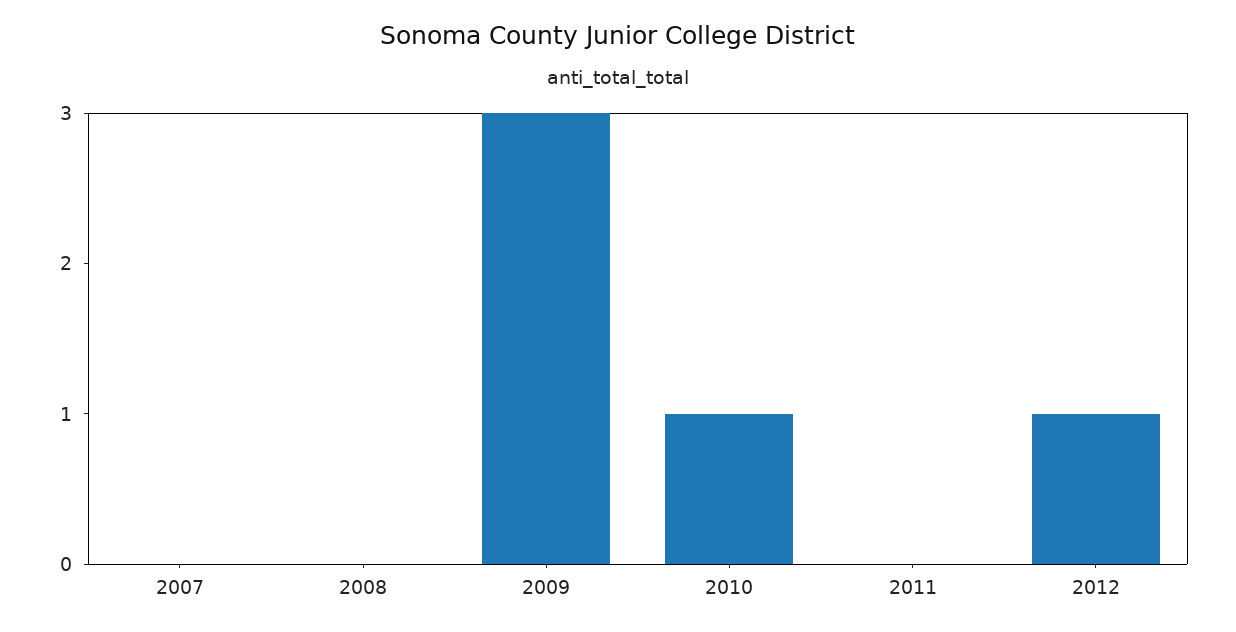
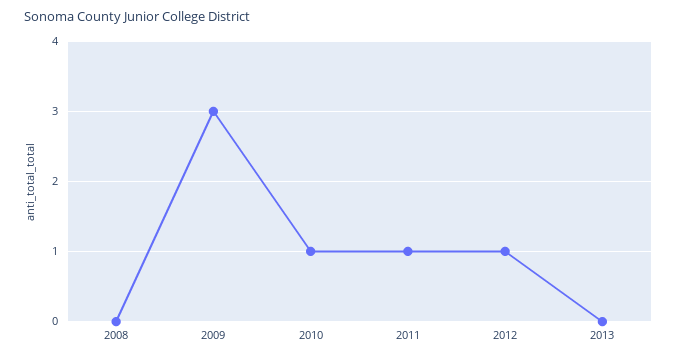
2007: 0 -> none
2011: 0 -> 1
2013: none -> 0

